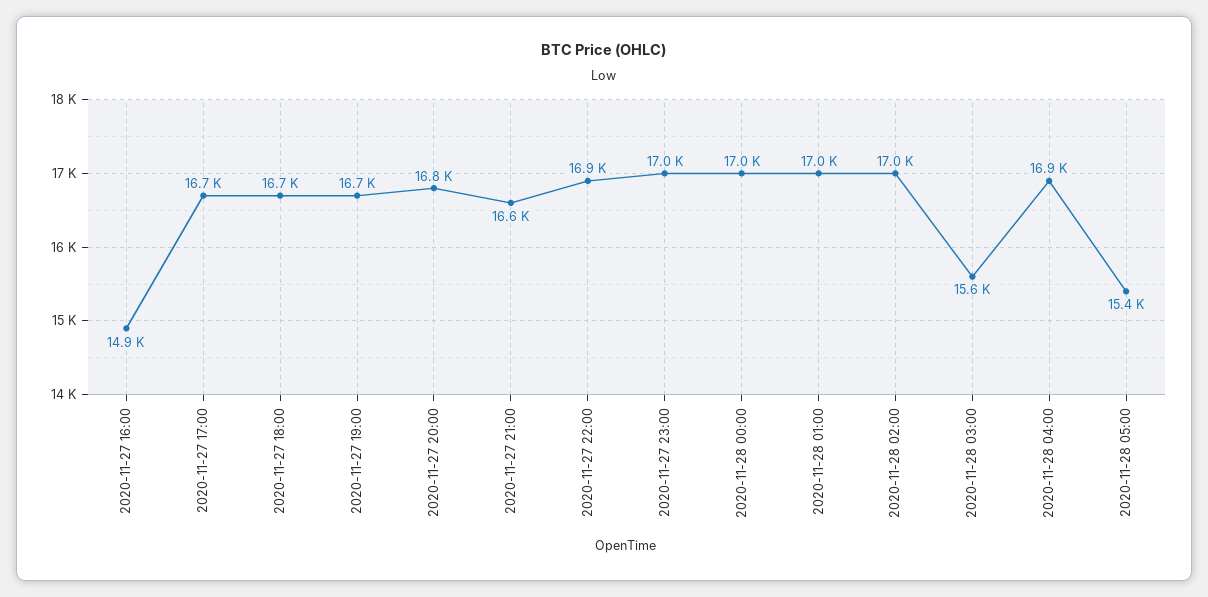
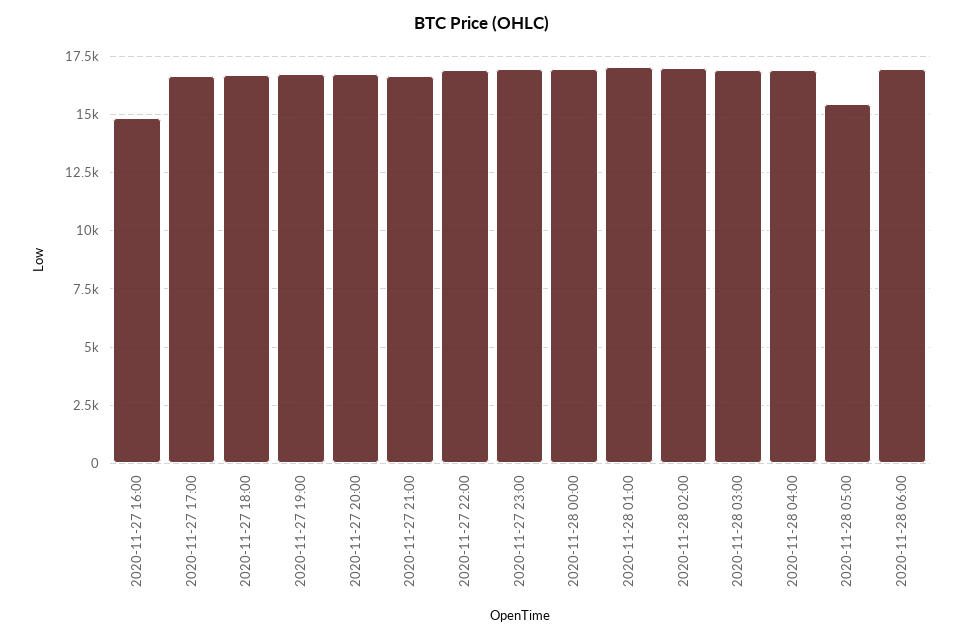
2020-11-28 03:00: 15600 -> 17000
2020-11-28 06:00: none -> 17000

